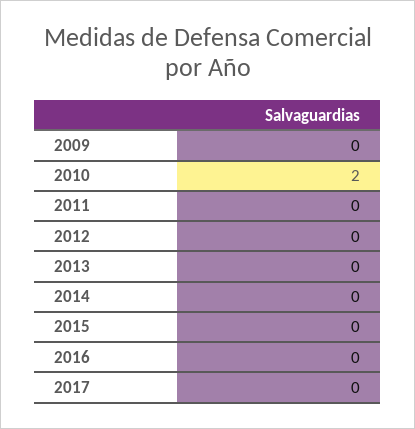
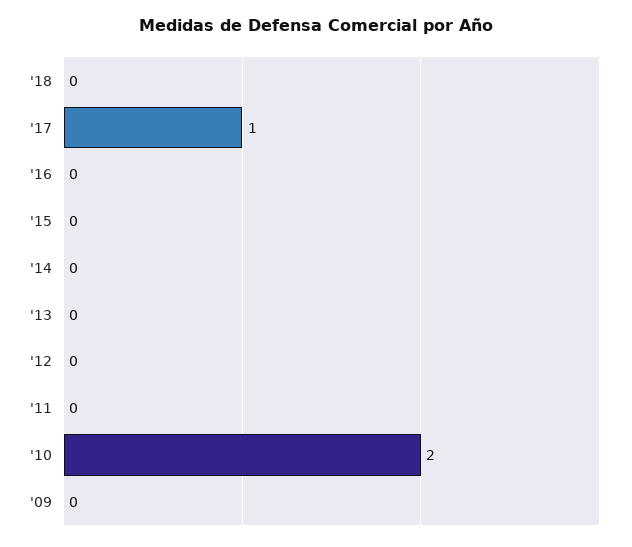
2017: 0 -> 1
'18: none -> 0

